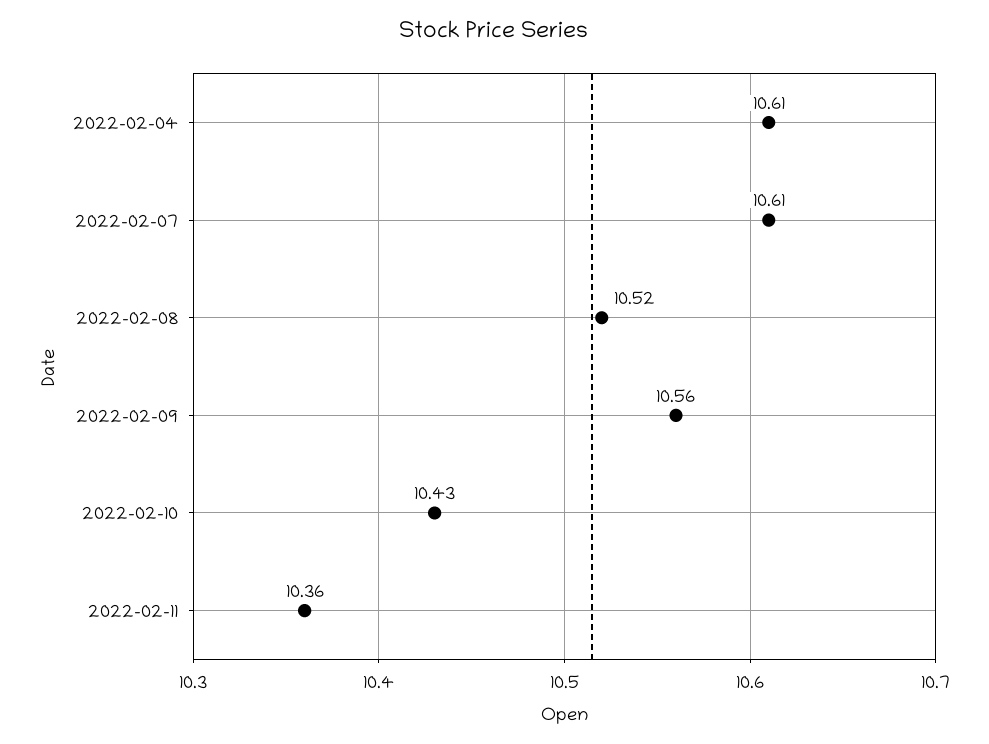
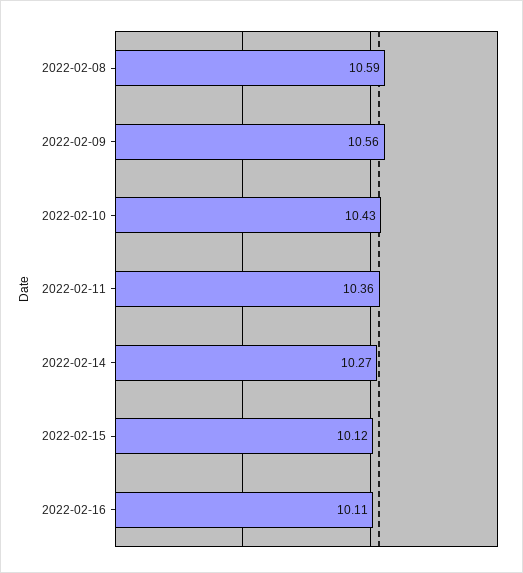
2022-02-04: 10.61 -> none
2022-02-07: 10.61 -> none
2022-02-08: 10.52 -> 10.59
2022-02-14: none -> 10.27
2022-02-15: none -> 10.12
2022-02-16: none -> 10.11

